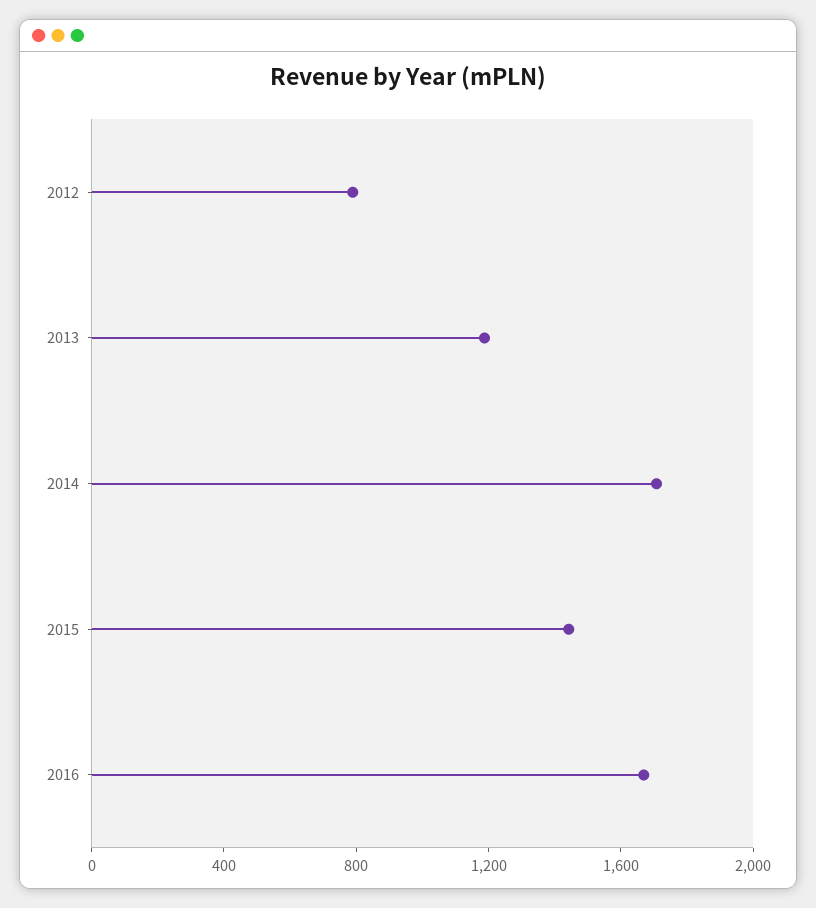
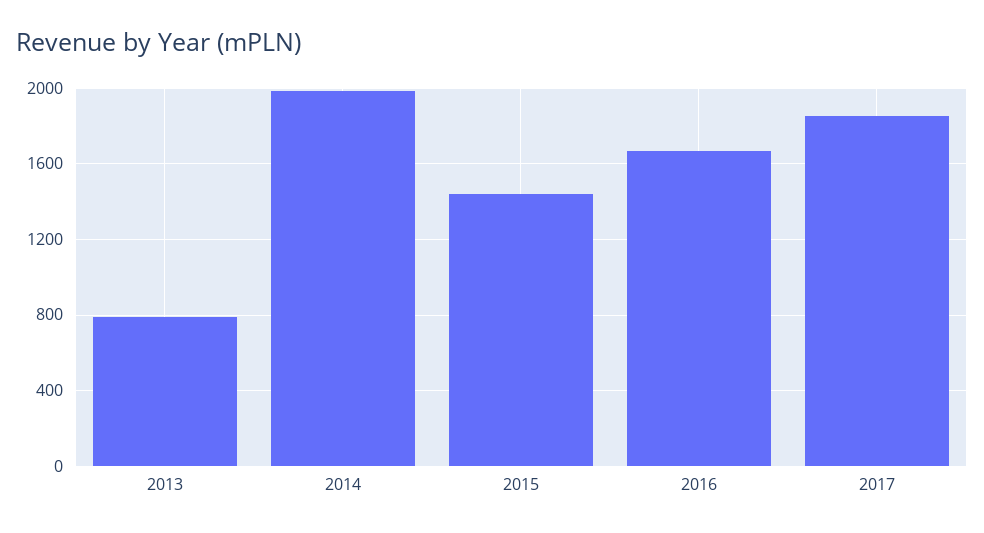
2012: 800 -> none
2013: 1200 -> 800
2014: 1700 -> 2000
2017: none -> 1850

